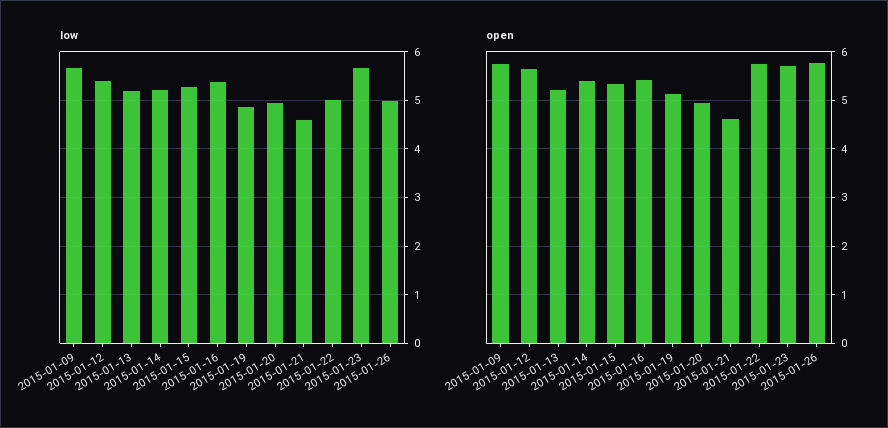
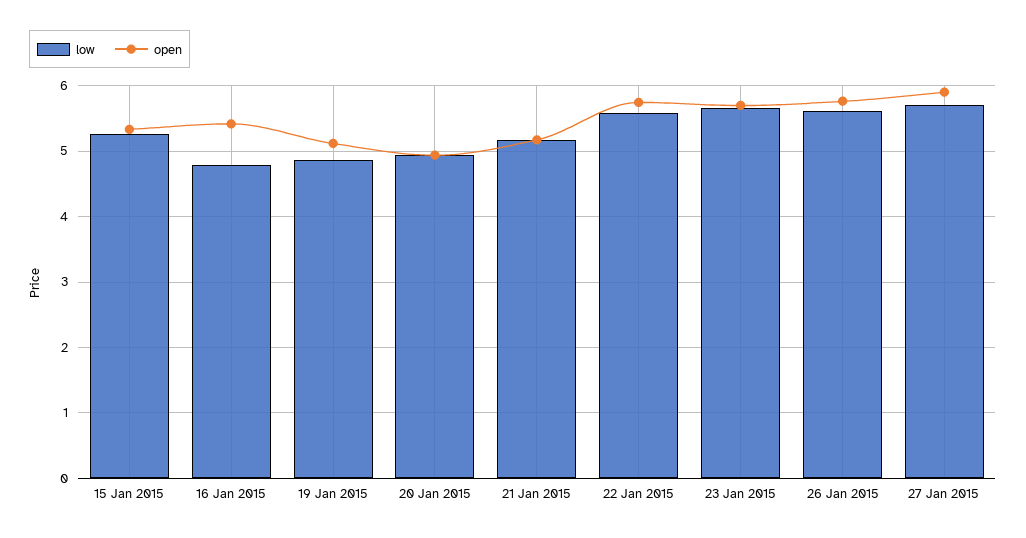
low, 2015-01-09: 5.6 -> none
low, 2015-01-12: 5.4 -> none
low, 2015-01-13: 5.2 -> none
low, 2015-01-14: 5.2 -> none
low, 2015-01-16: 5.4 -> 4.8
low, 2015-01-21: 4.6 -> 5.2
low, 2015-01-22: 5 -> 5.6
low, 2015-01-26: 5 -> 5.6
open, 2015-01-09: 5.8 -> none
open, 2015-01-12: 5.6 -> none
open, 2015-01-13: 5.2 -> none
open, 2015-01-14: 5.4 -> none
open, 2015-01-21: 4.6 -> 5.2
low, 27 Jan 2015: none -> 5.7
open, 27 Jan 2015: none -> 5.9

